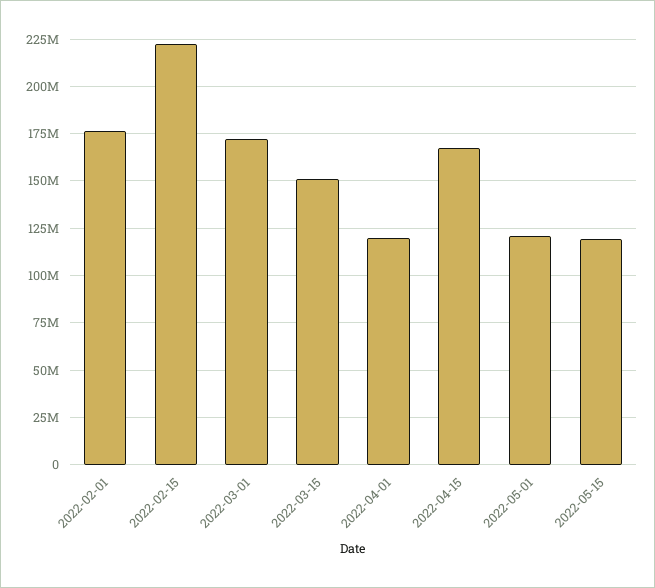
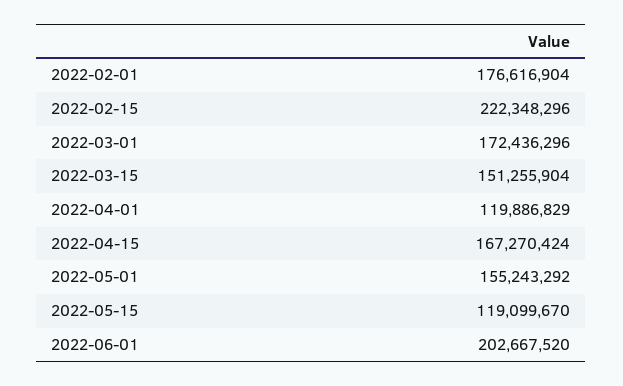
2022-05-01: 120000000 -> 155243292
2022-06-01: none -> 202667520

